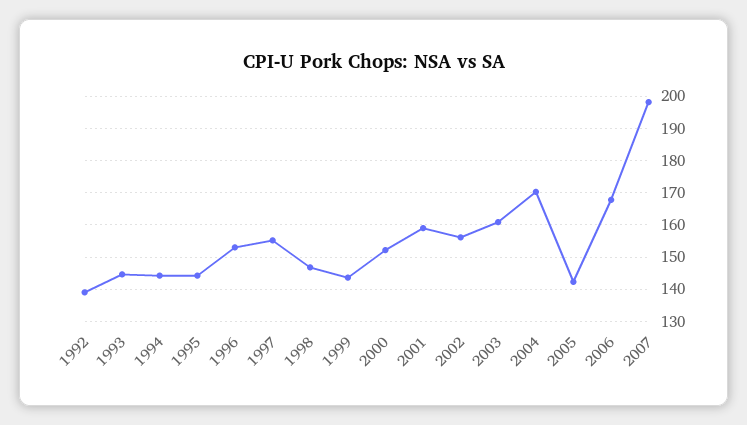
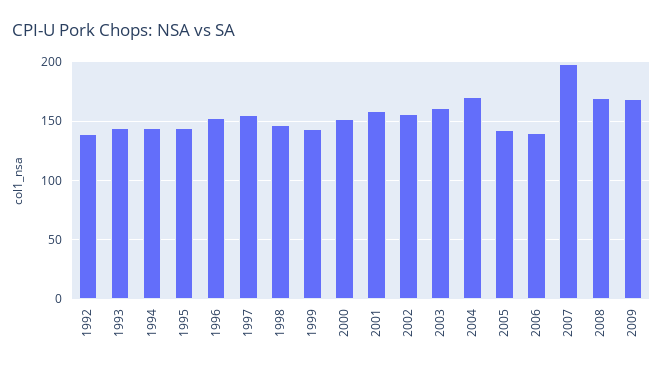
2006: 168 -> 140
2008: none -> 170
2009: none -> 170

